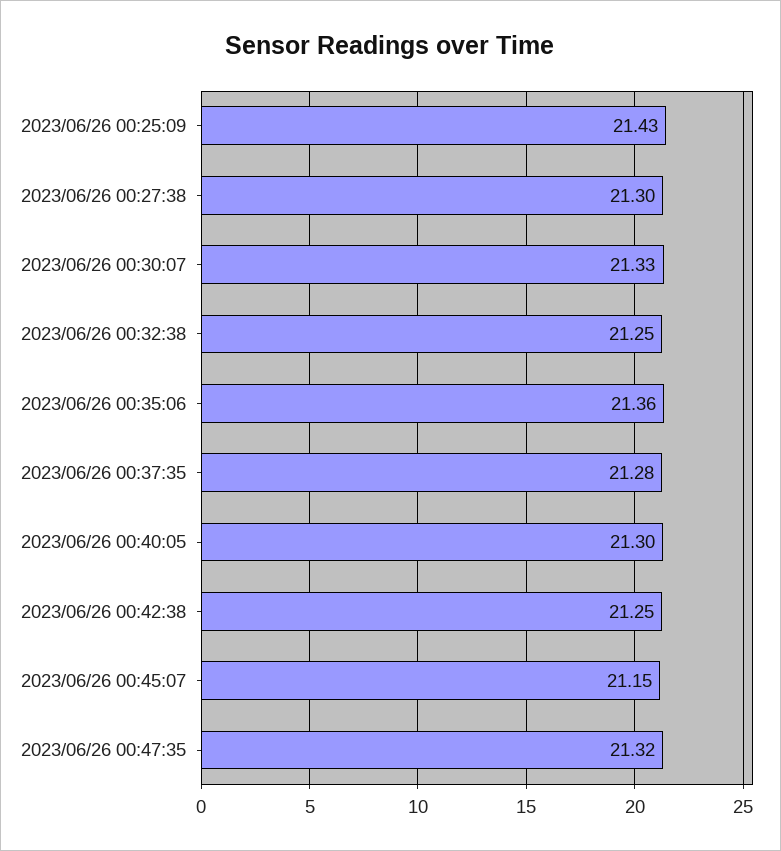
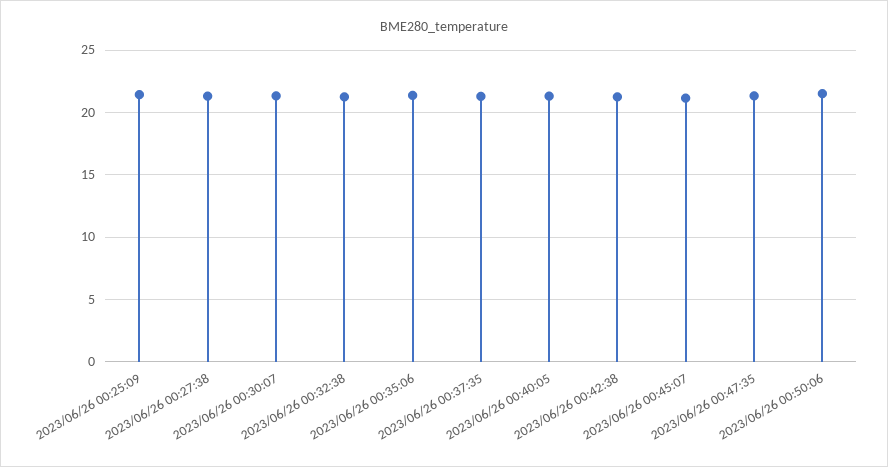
2023/06/26 00:50:06: none -> 21.5

